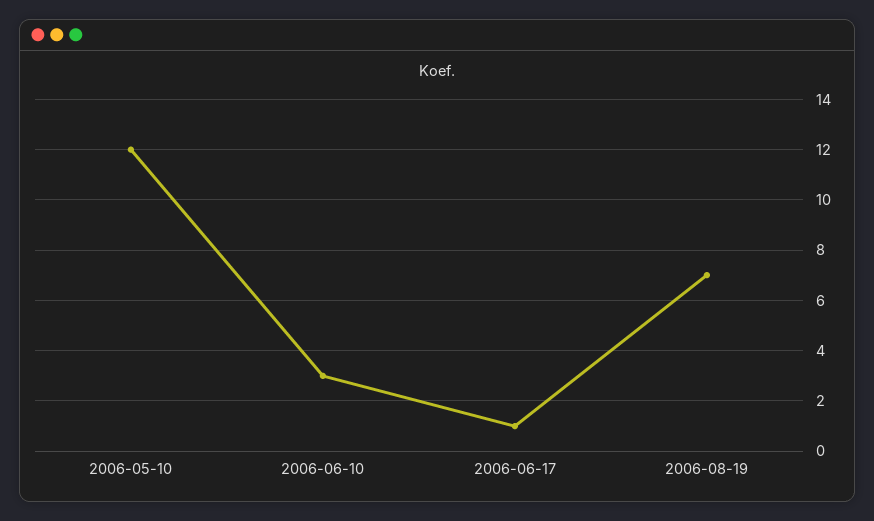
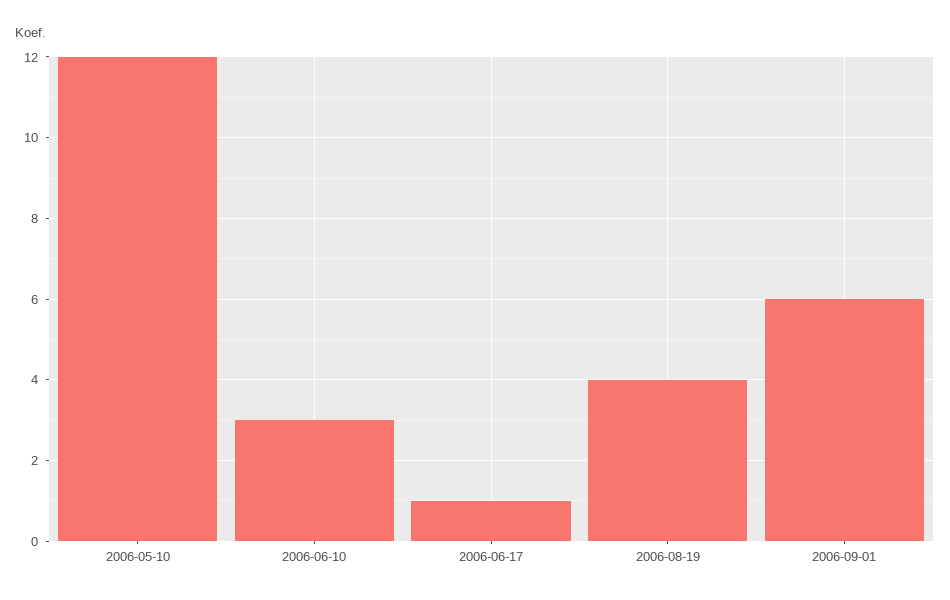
2006-08-19: 7 -> 4
2006-09-01: none -> 6

